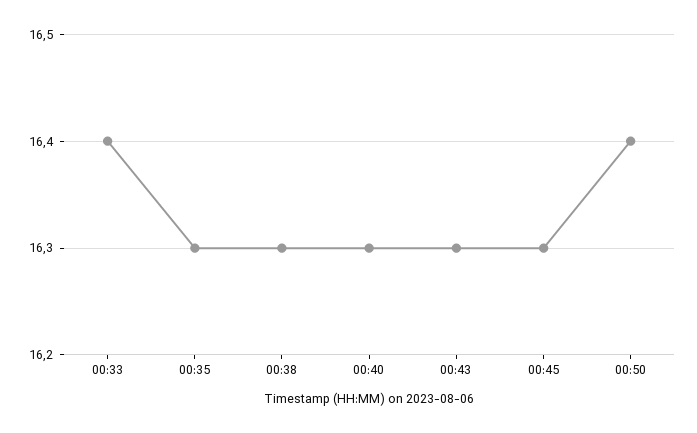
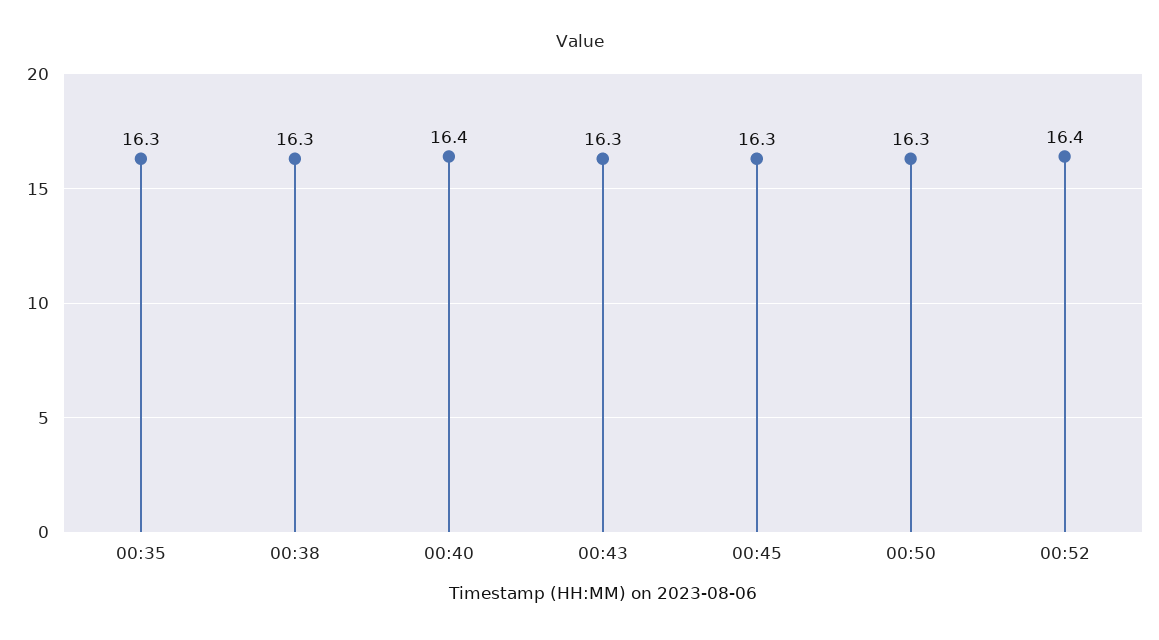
00:33: 16.4 -> none
00:40: 16.3 -> 16.4
00:50: 16.4 -> 16.3
00:52: none -> 16.4

